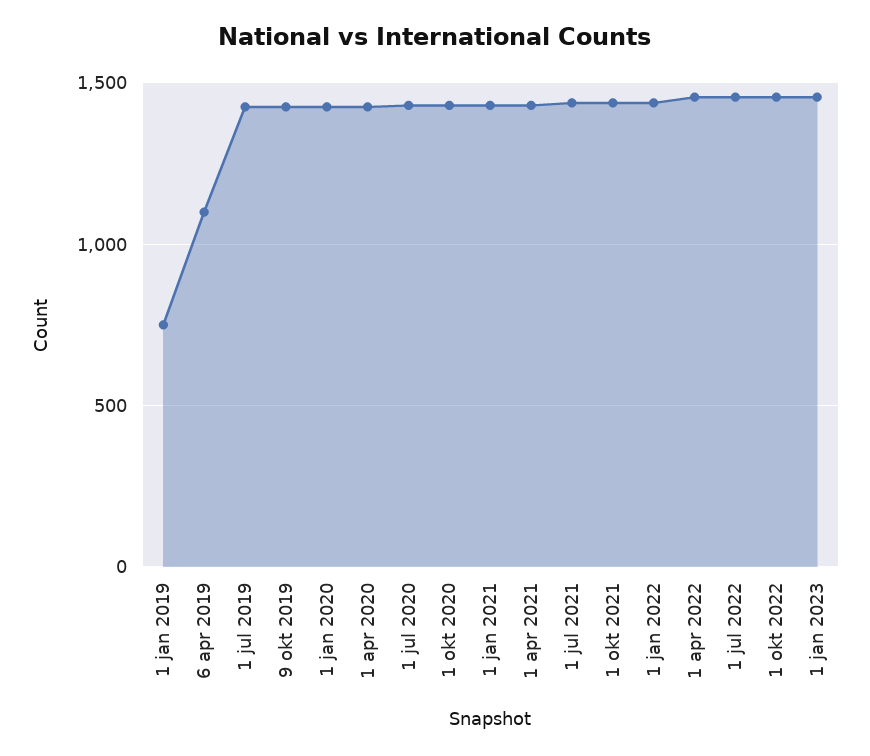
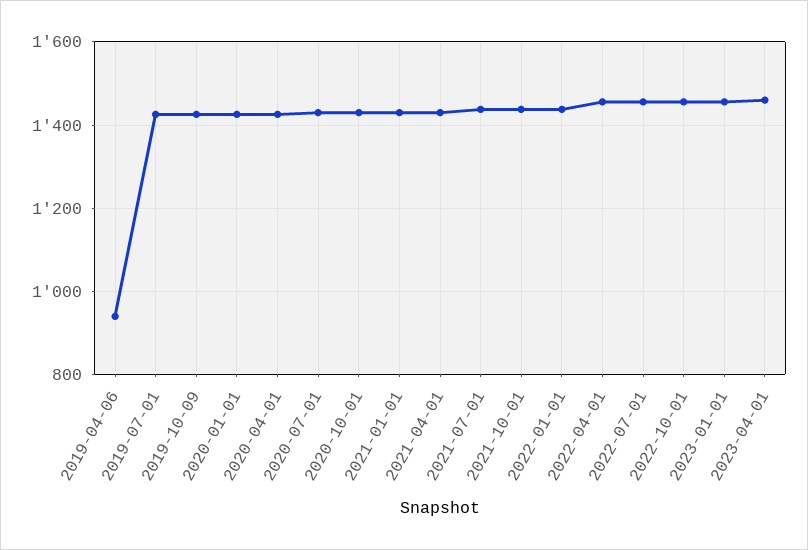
1 jan 2019: 750 -> none
6 apr 2019: 1100 -> 940
2023-04-01: none -> 1460

